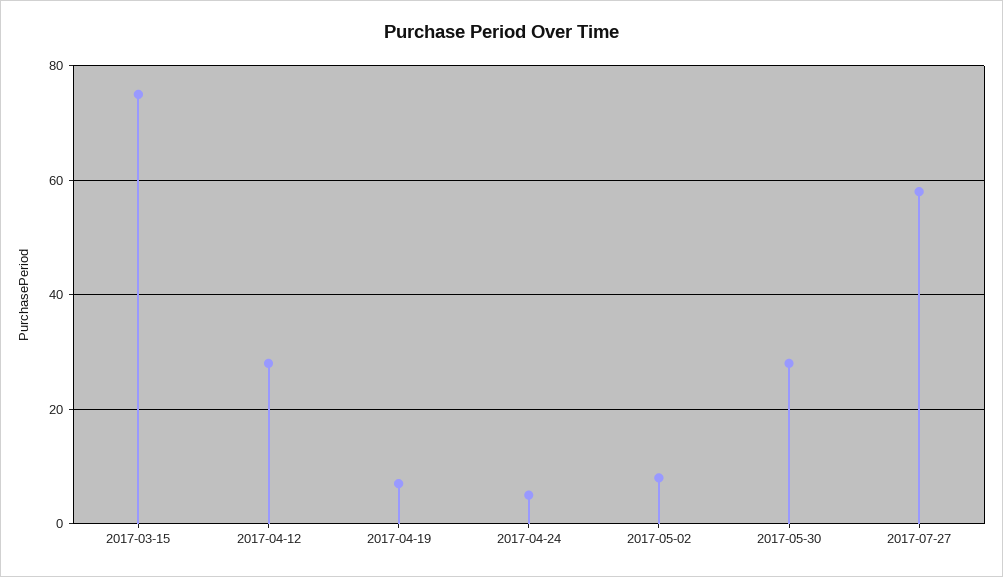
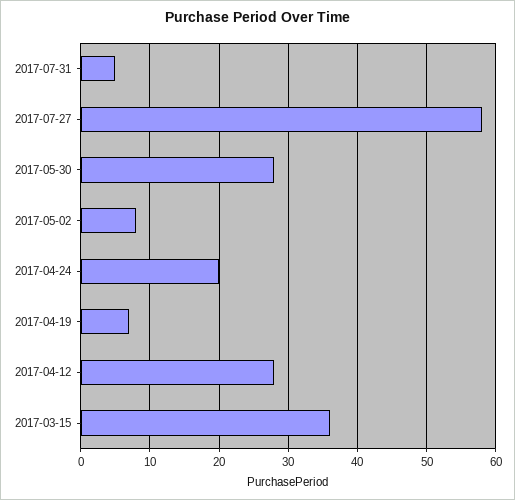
2017-03-15: 75 -> 36
2017-04-24: 5 -> 20
2017-07-31: none -> 5

